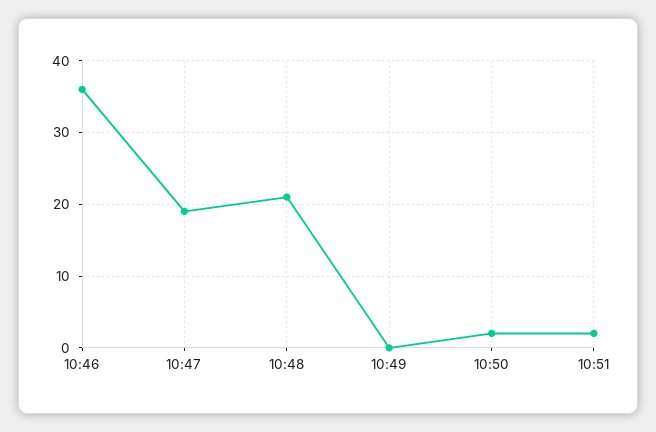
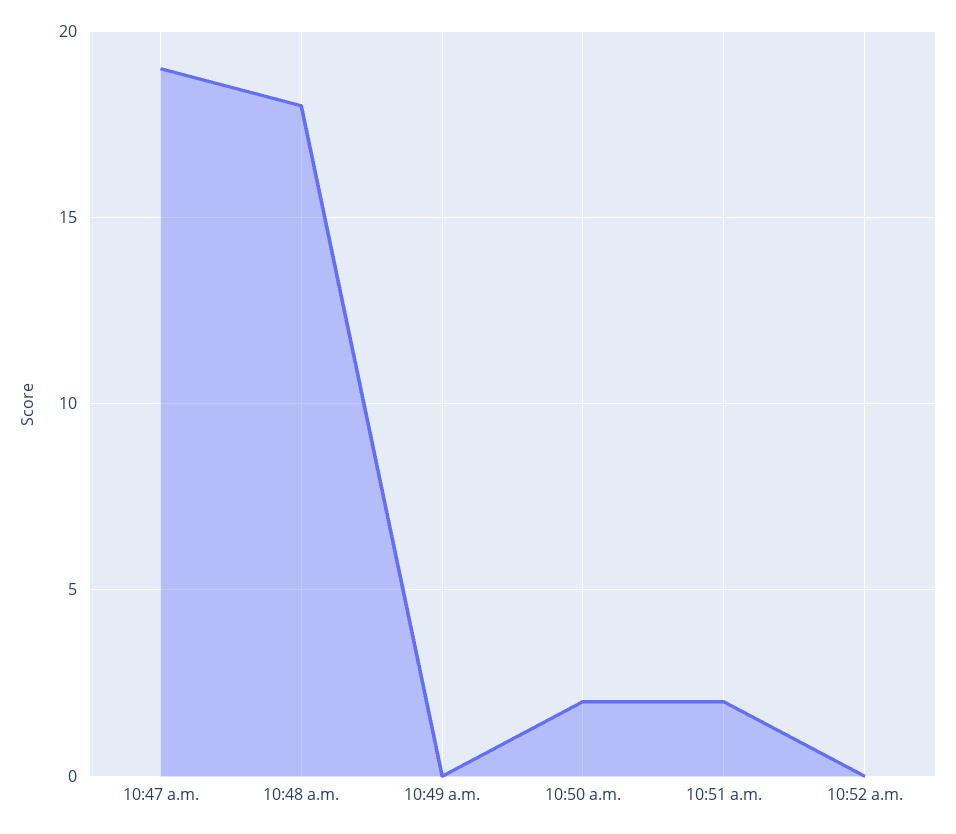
10:46: 36 -> none
10:48: 21 -> 18
10:52 a.m.: none -> 0

